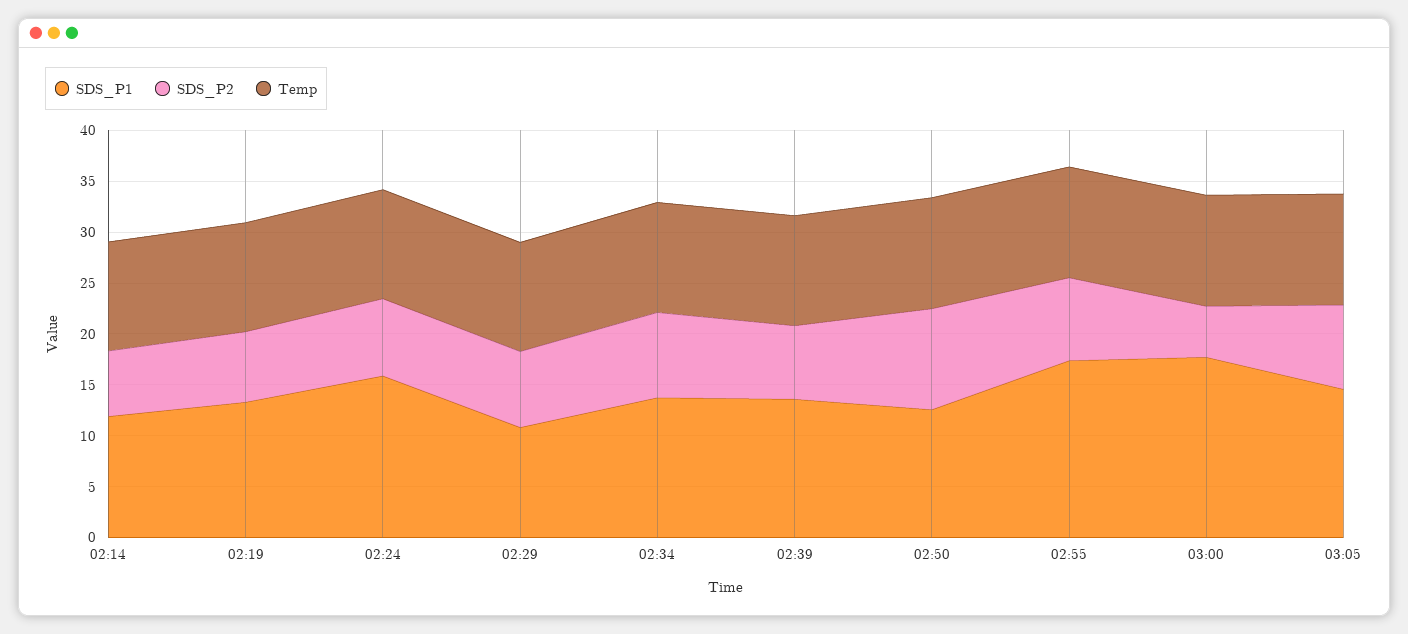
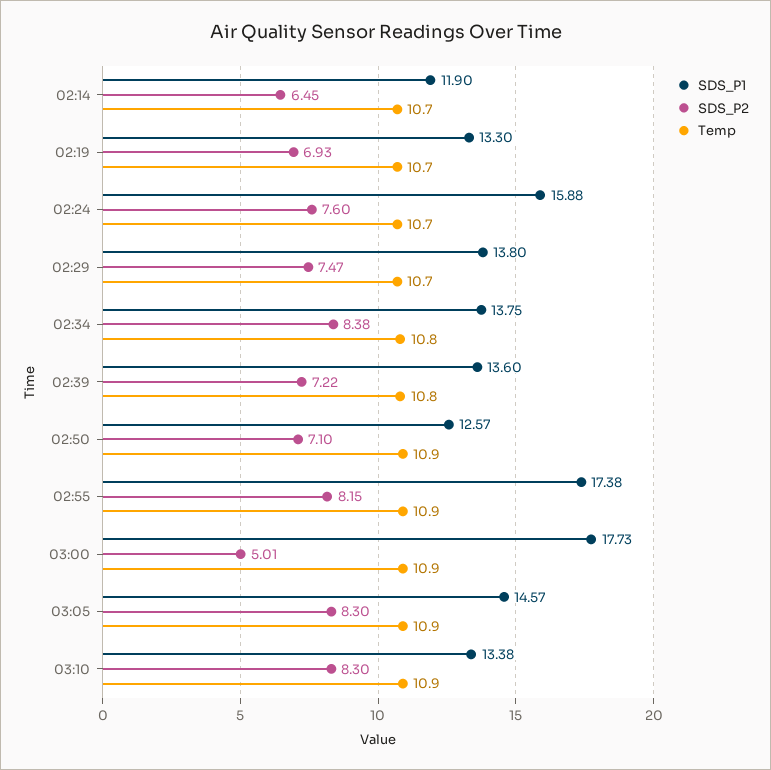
SDS_P1, 02:29: 11 -> 13.8
SDS_P2, 02:50: 10 -> 7.1
SDS_P1, 03:10: none -> 13.38
SDS_P2, 03:10: none -> 8.3
Temp, 03:10: none -> 10.9

